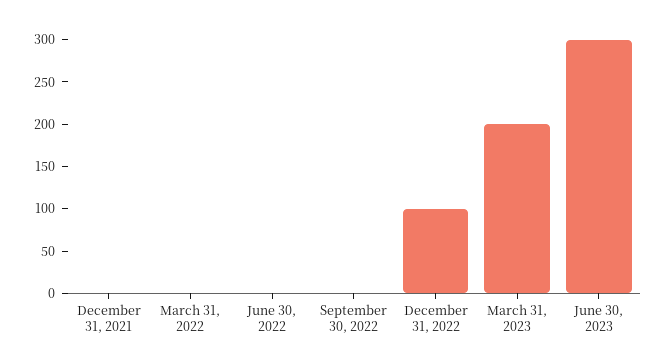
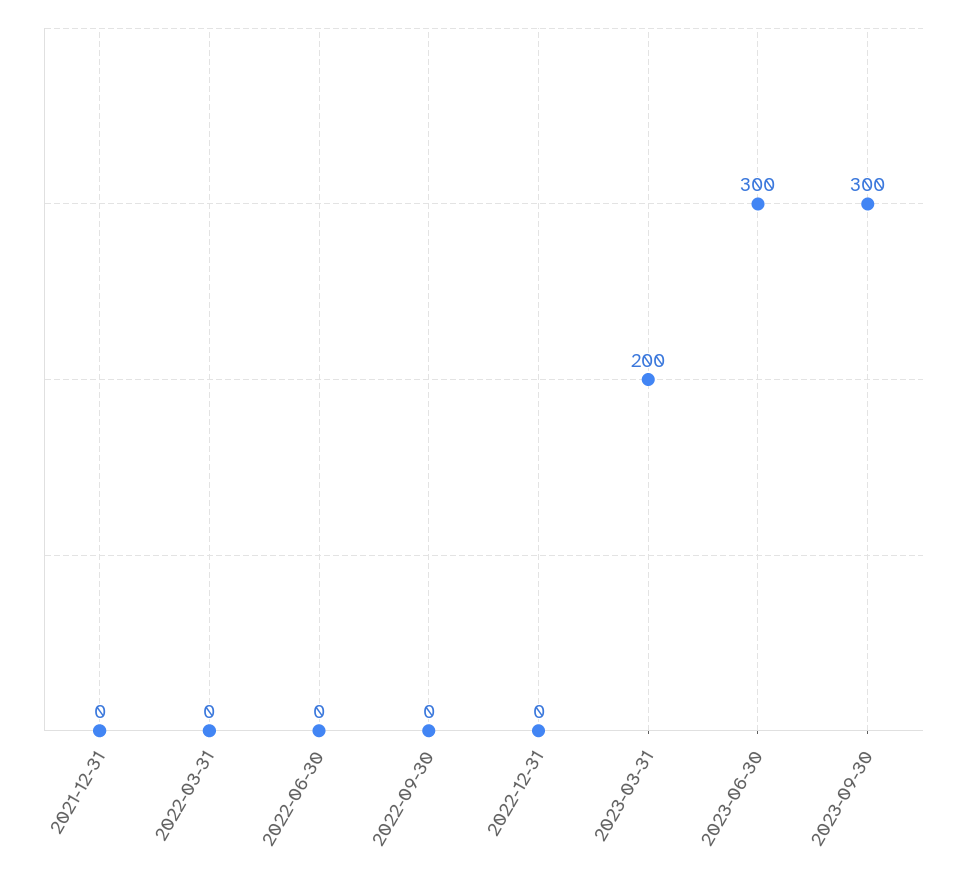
December 31, 2022: 100 -> 0
2023-09-30: none -> 300

